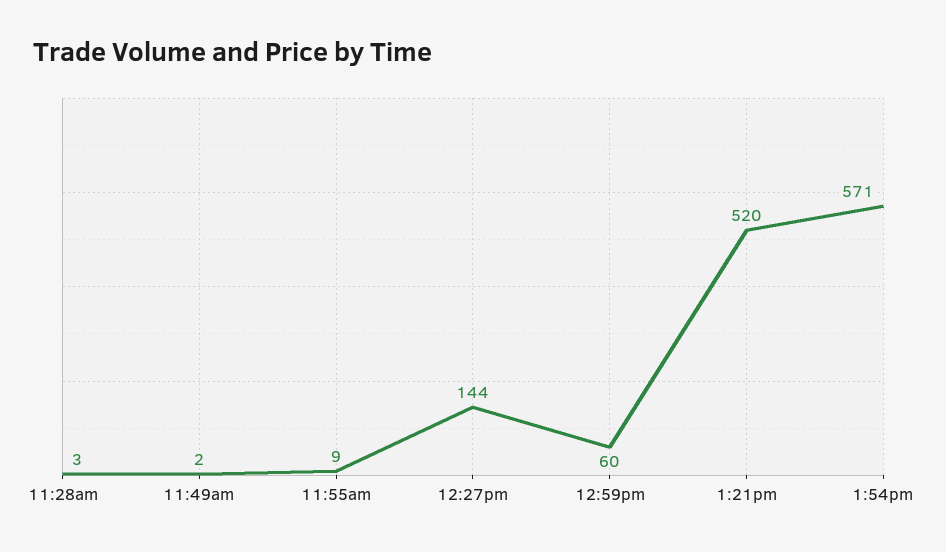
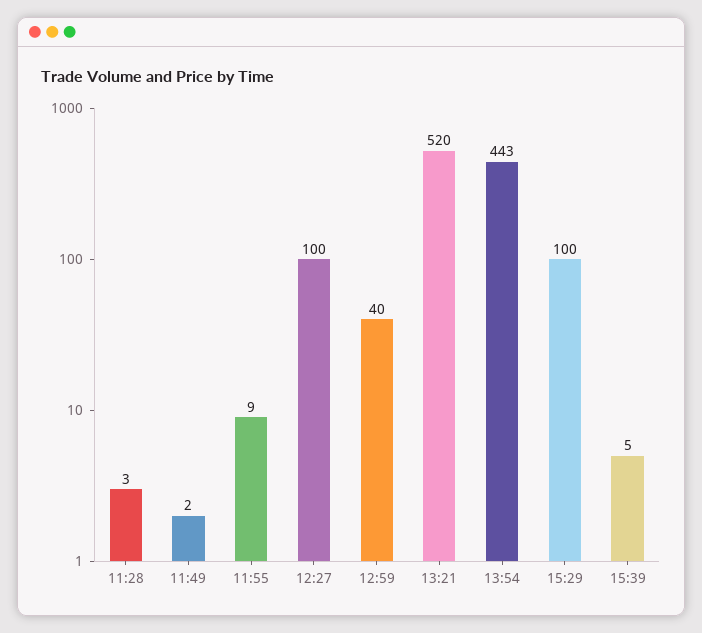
12:27pm: 144 -> 100
12:59pm: 60 -> 40
1:54pm: 571 -> 443
15:29: none -> 100
15:39: none -> 5

